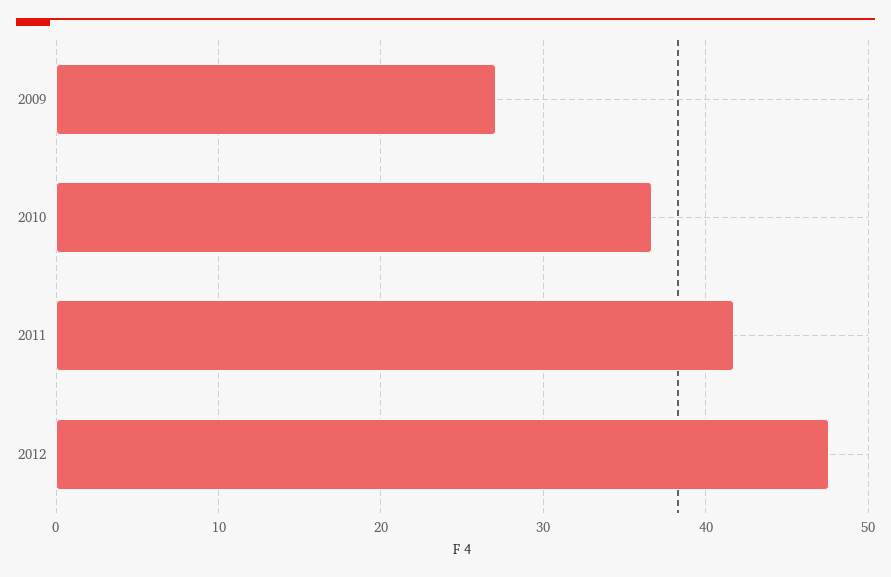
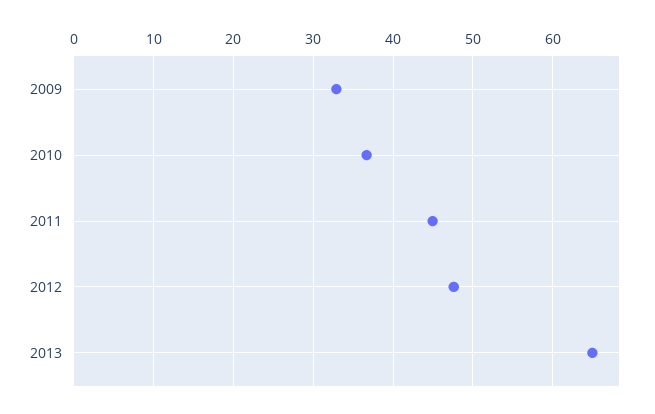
2009: 27 -> 33
2011: 42 -> 45
2013: none -> 65

